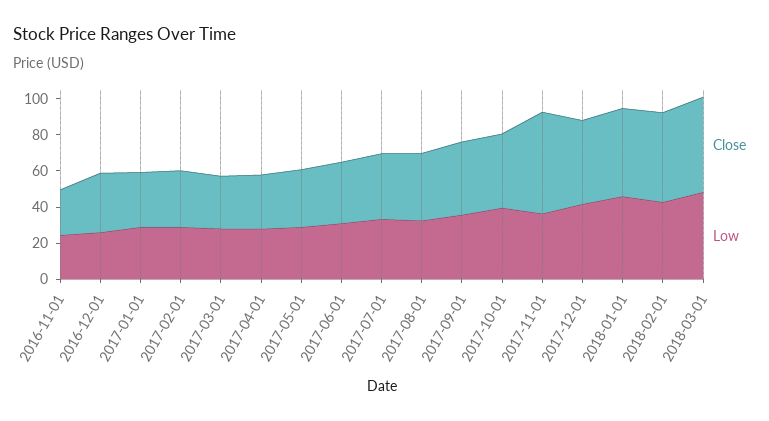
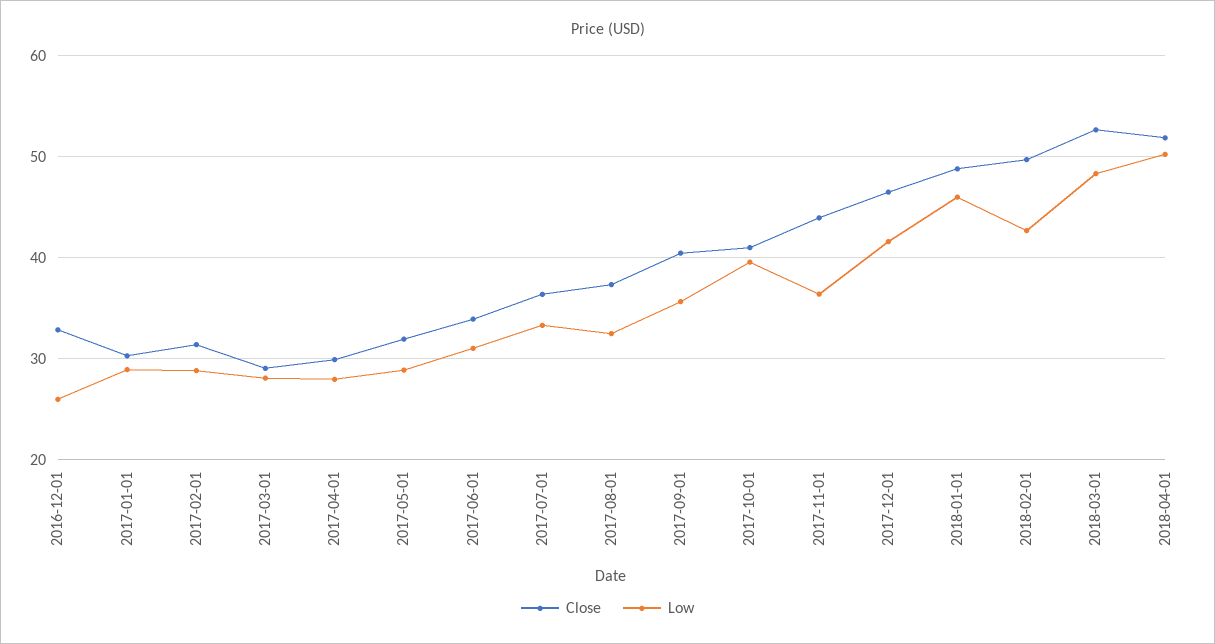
Close, 2016-11-01: 25 -> none
Low, 2016-11-01: 25 -> none
Close, 2017-11-01: 55 -> 44
Close, 2018-04-01: none -> 52
Low, 2018-04-01: none -> 50

